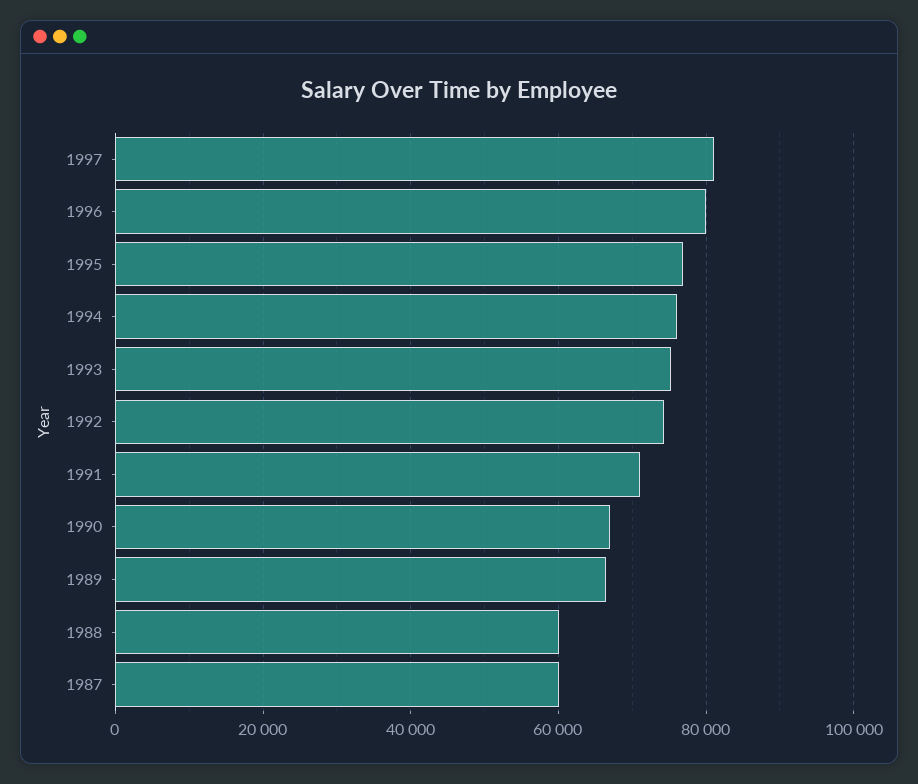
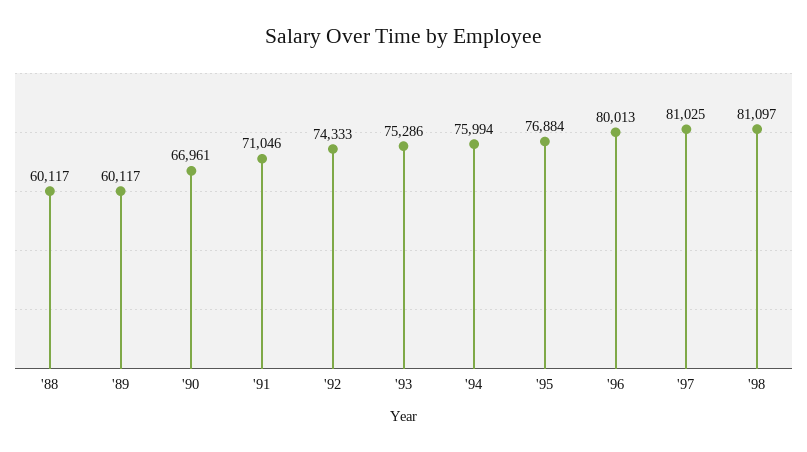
1989: 66000 -> 60117
1987: 60000 -> none
'98: none -> 81097

